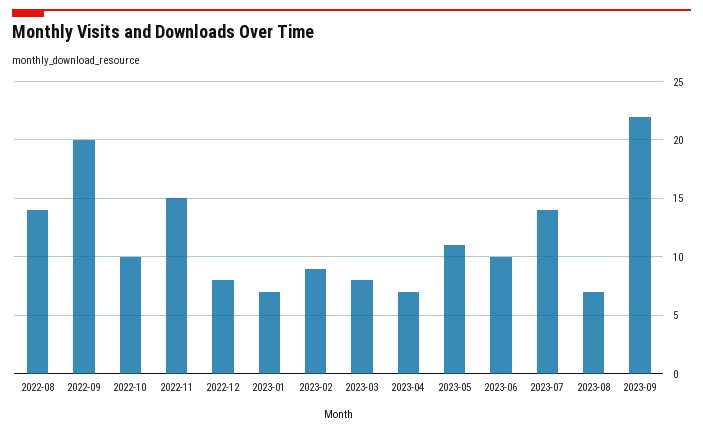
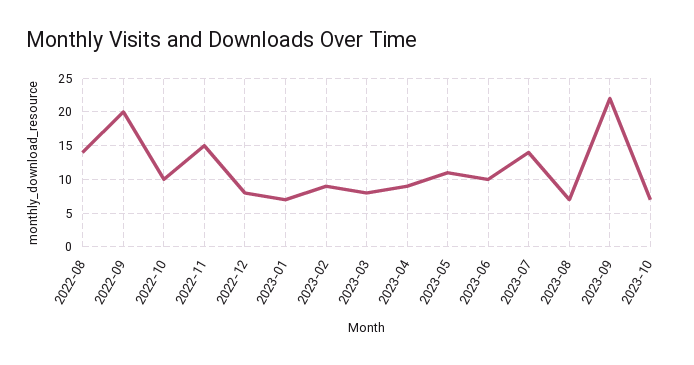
2023-04: 7 -> 9
2023-10: none -> 7

